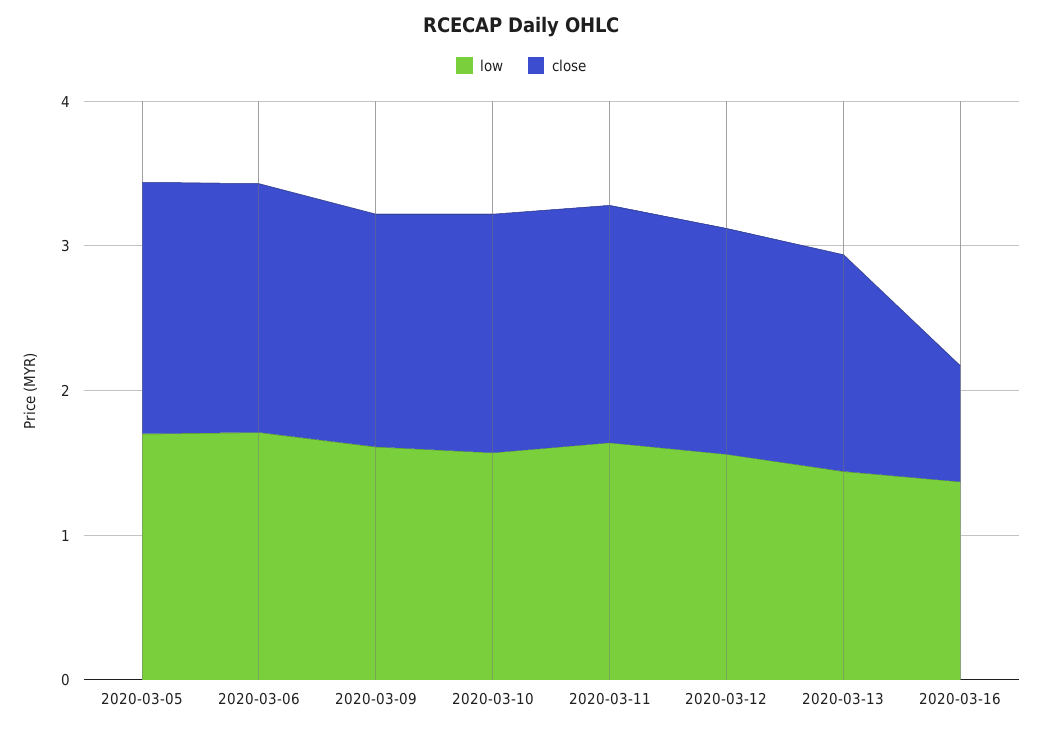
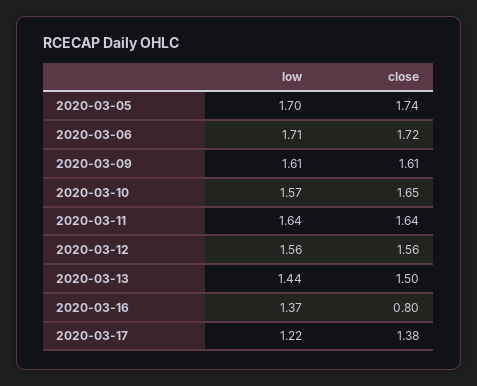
low, 2020-03-17: none -> 1.22
close, 2020-03-17: none -> 1.38

